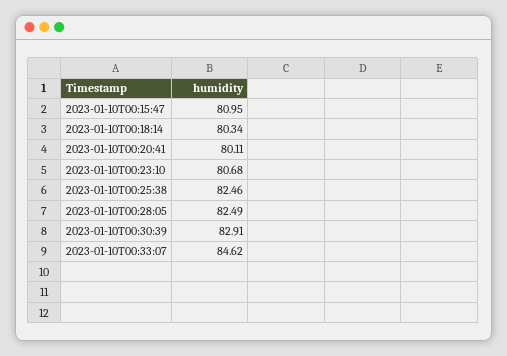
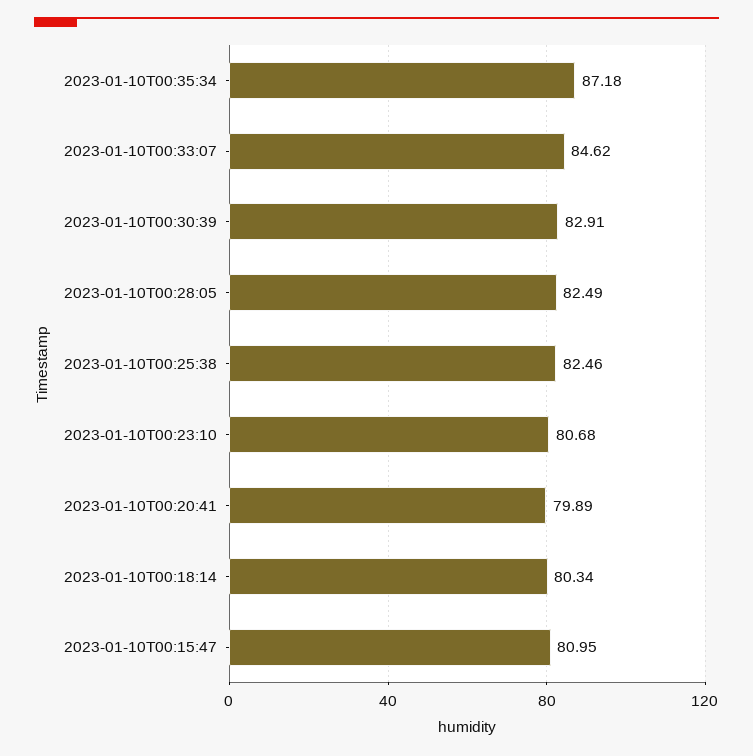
2023-01-10T00:20:41: 80.11 -> 79.89
2023-01-10T00:35:34: none -> 87.18

